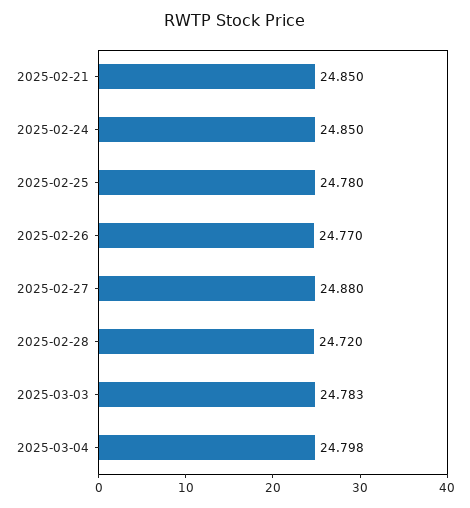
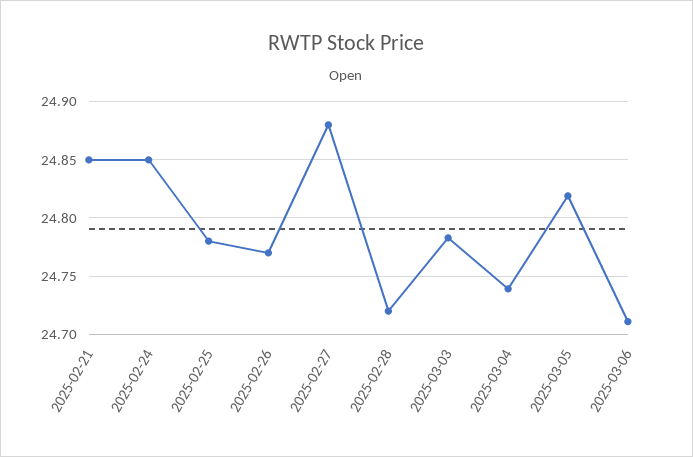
2025-03-04: 24.798 -> 24.74
2025-03-05: none -> 24.82
2025-03-06: none -> 24.71

